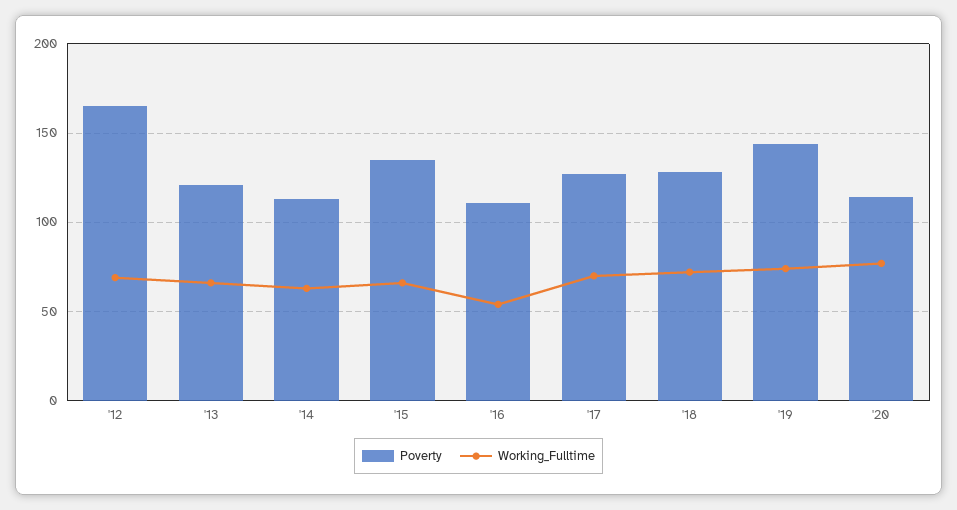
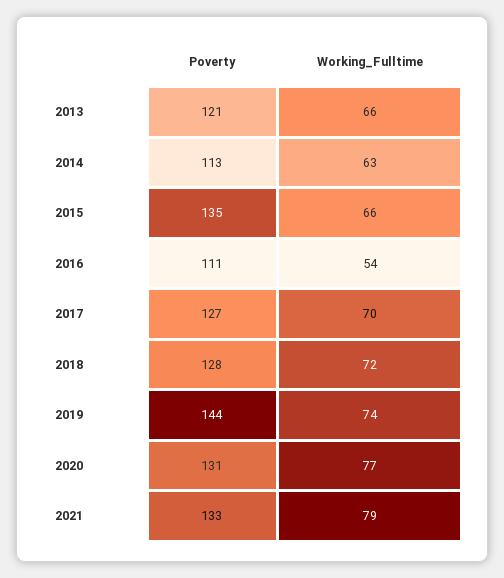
Poverty, '12: 165 -> none
Working_Fulltime, '12: 70 -> none
Poverty, '20: 115 -> 131
Poverty, 2021: none -> 133
Working_Fulltime, 2021: none -> 79

